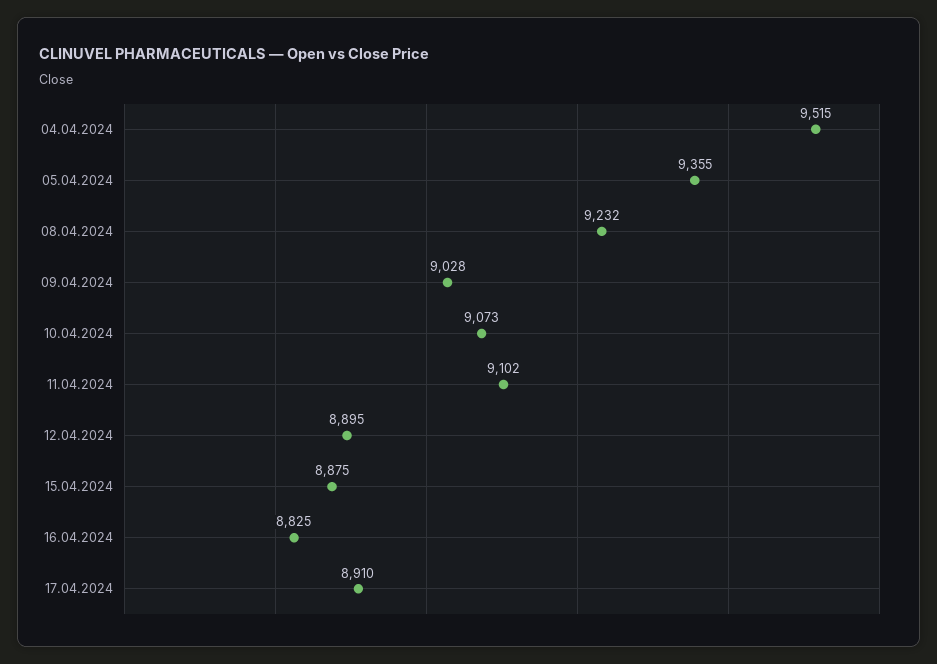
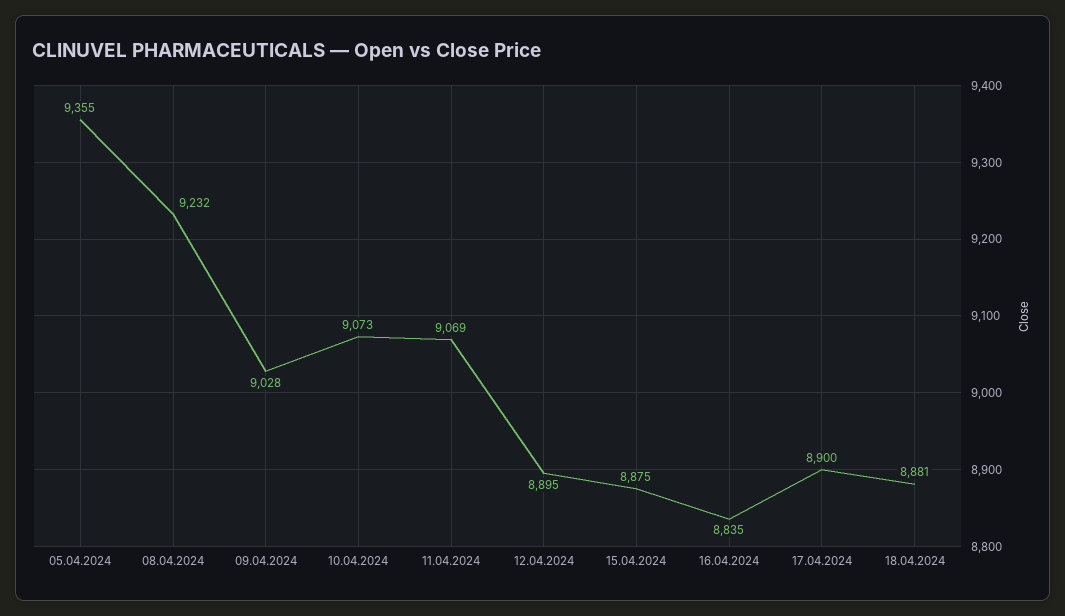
04.04.2024: 9515 -> none
11.04.2024: 9102 -> 9069
16.04.2024: 8825 -> 8835
17.04.2024: 8910 -> 8900
18.04.2024: none -> 8881

